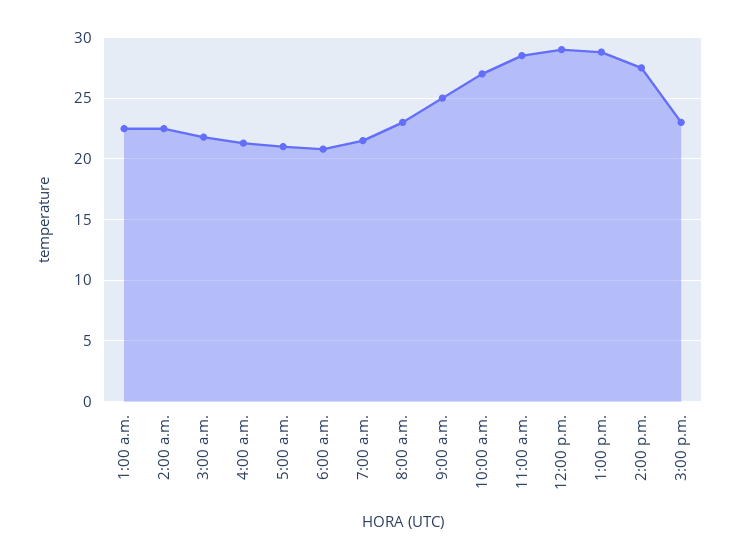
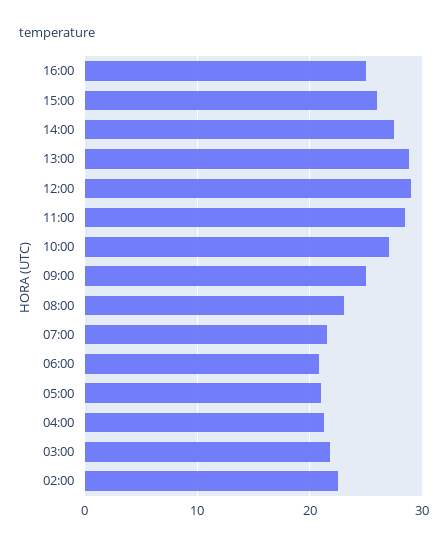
1:00 a.m.: 22.5 -> none
3:00 p.m.: 23 -> 26
16:00: none -> 25

